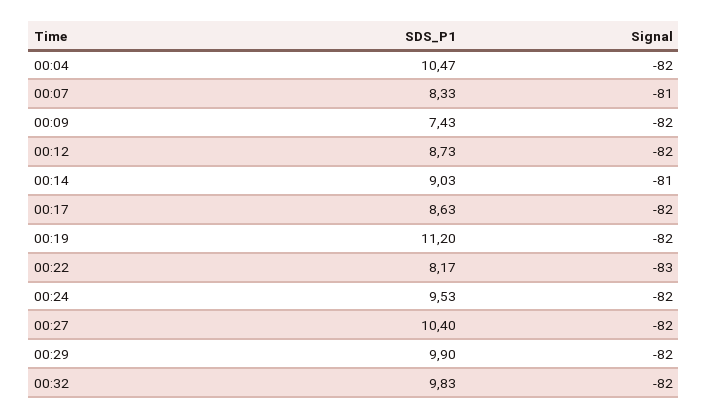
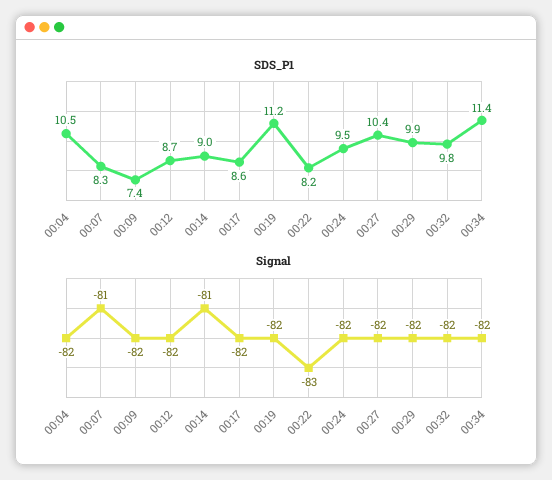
SDS_P1, 00:34: none -> 11.4
Signal, 00:34: none -> -82

